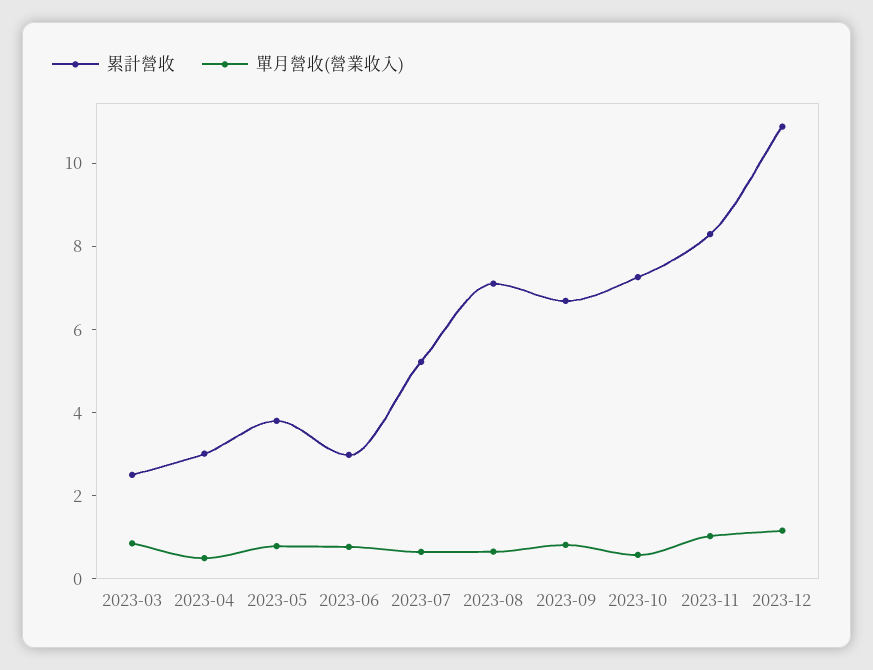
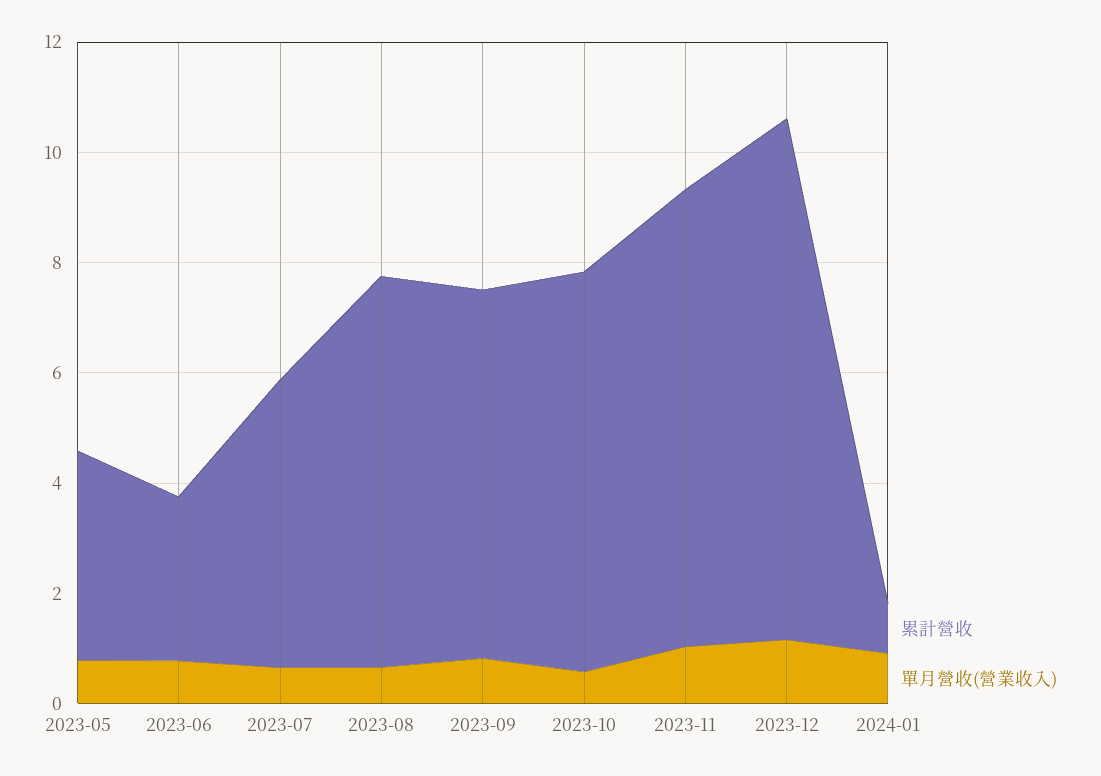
累計營收, 2023-03: 2.5 -> none
單月營收(營業收入), 2023-03: 1 -> none
累計營收, 2023-04: 3 -> none
單月營收(營業收入), 2023-04: 0.5 -> none
累計營收, 2023-12: 11 -> 9.5
累計營收, 2024-01: none -> 1
單月營收(營業收入), 2024-01: none -> 1

